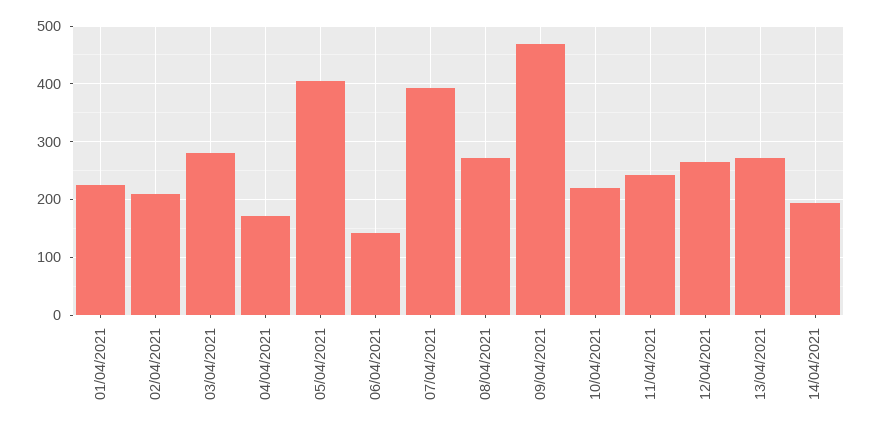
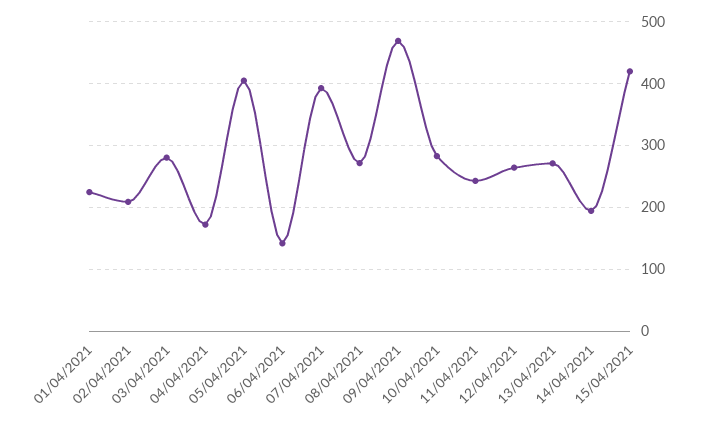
10/04/2021: 220 -> 280
15/04/2021: none -> 420

